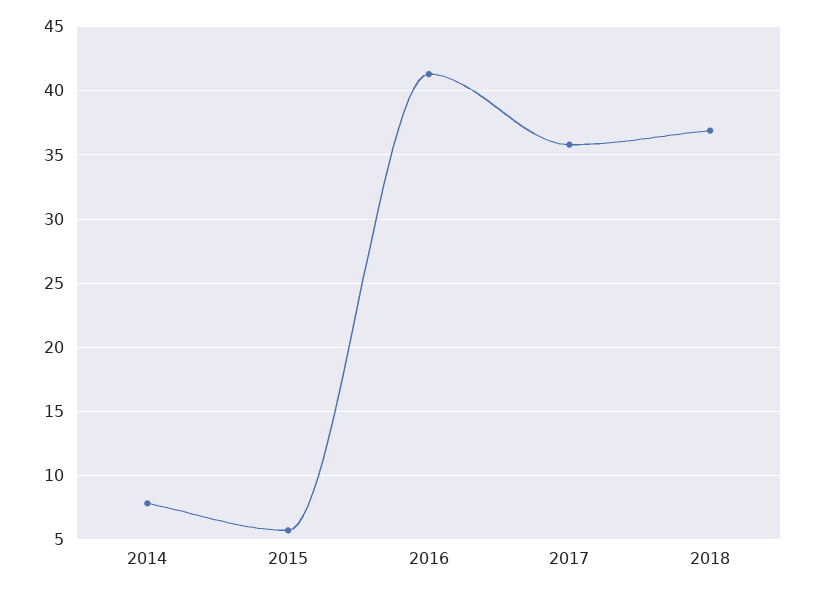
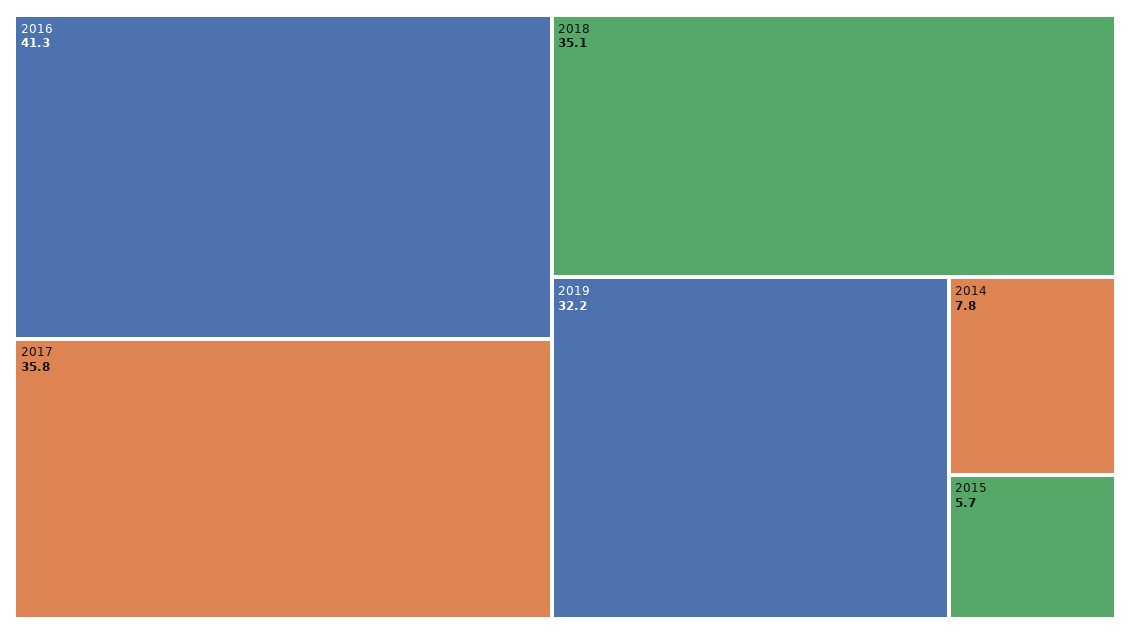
2018: 37 -> 35.1
2019: none -> 32.2

